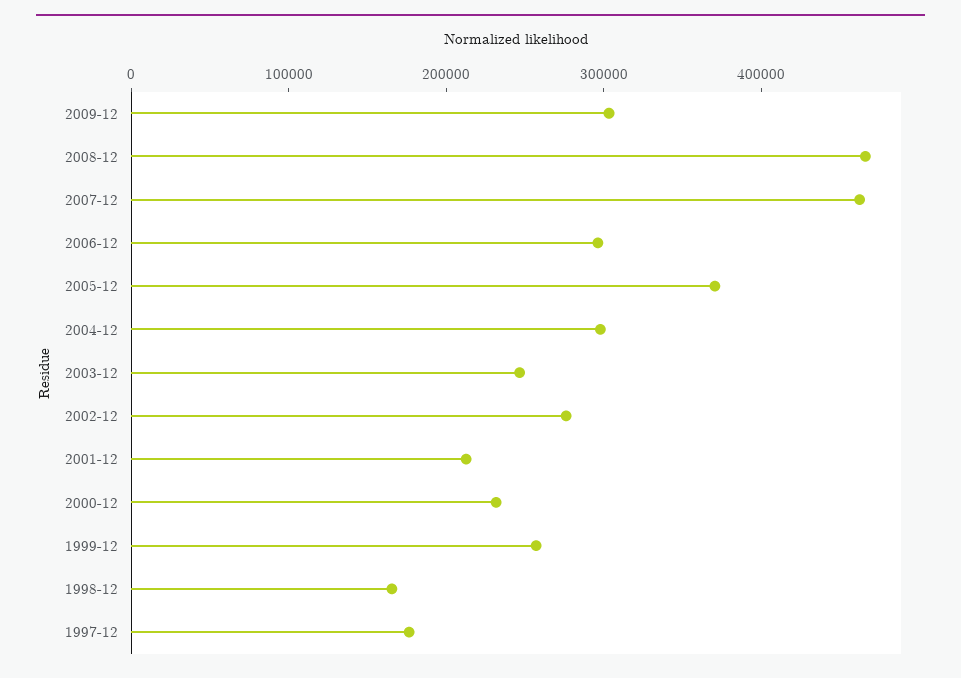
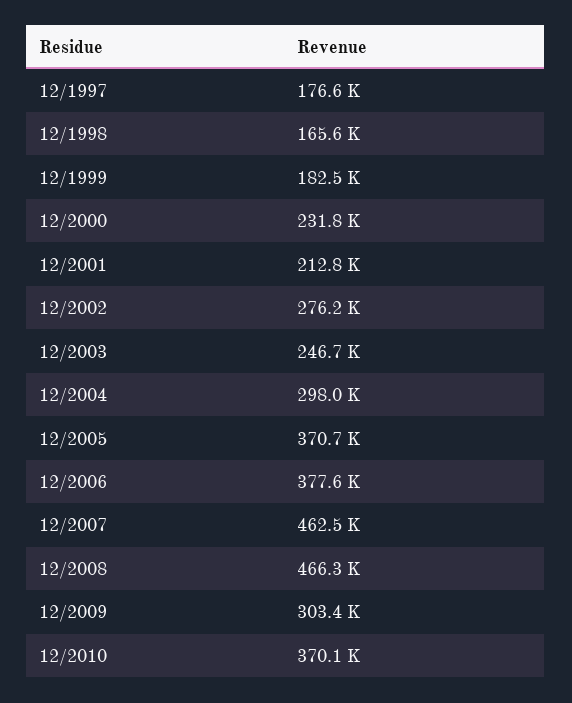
2006-12: 300000 -> 377600
1999-12: 260000 -> 182500
12/2010: none -> 370100

